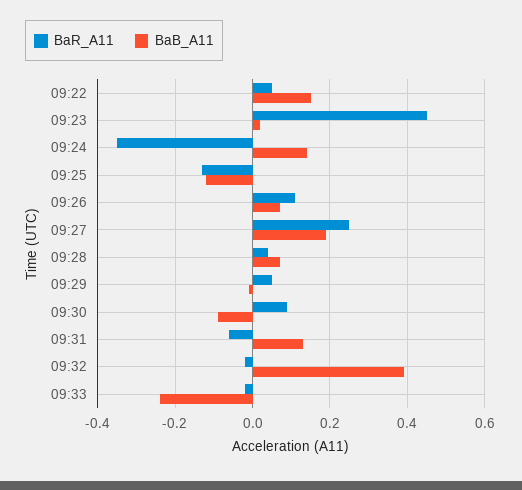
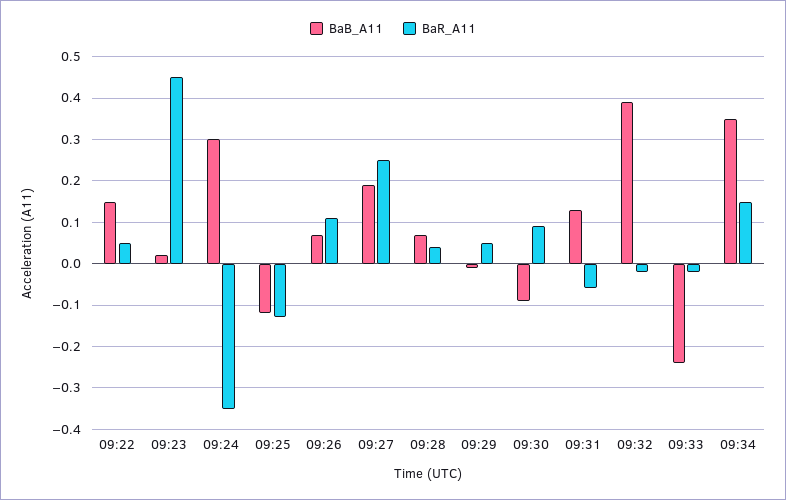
BaB_A11, 09:24: 0.15 -> 0.3
BaB_A11, 09:34: none -> 0.35
BaR_A11, 09:34: none -> 0.15

